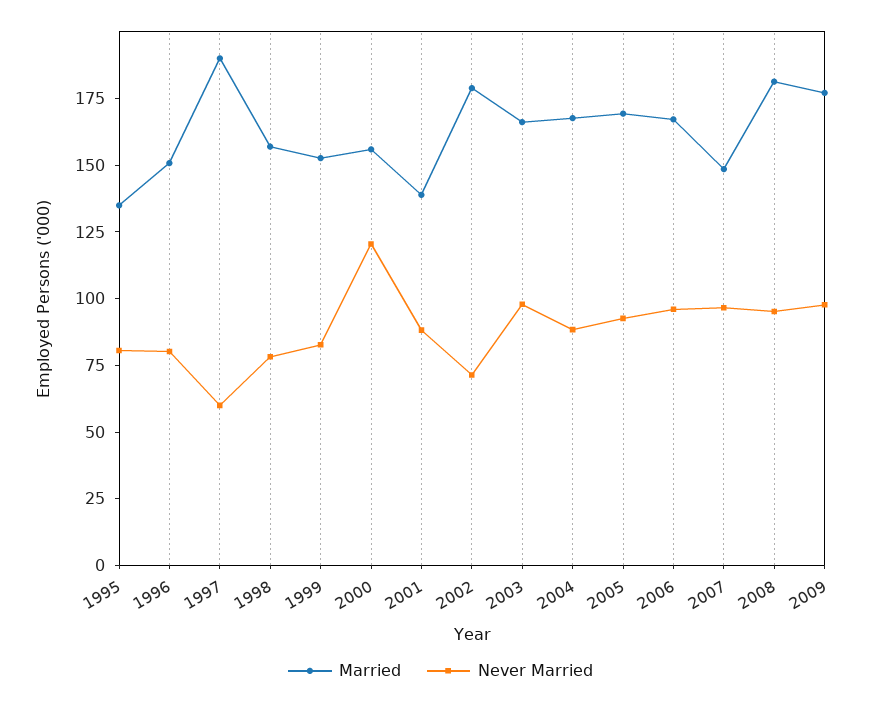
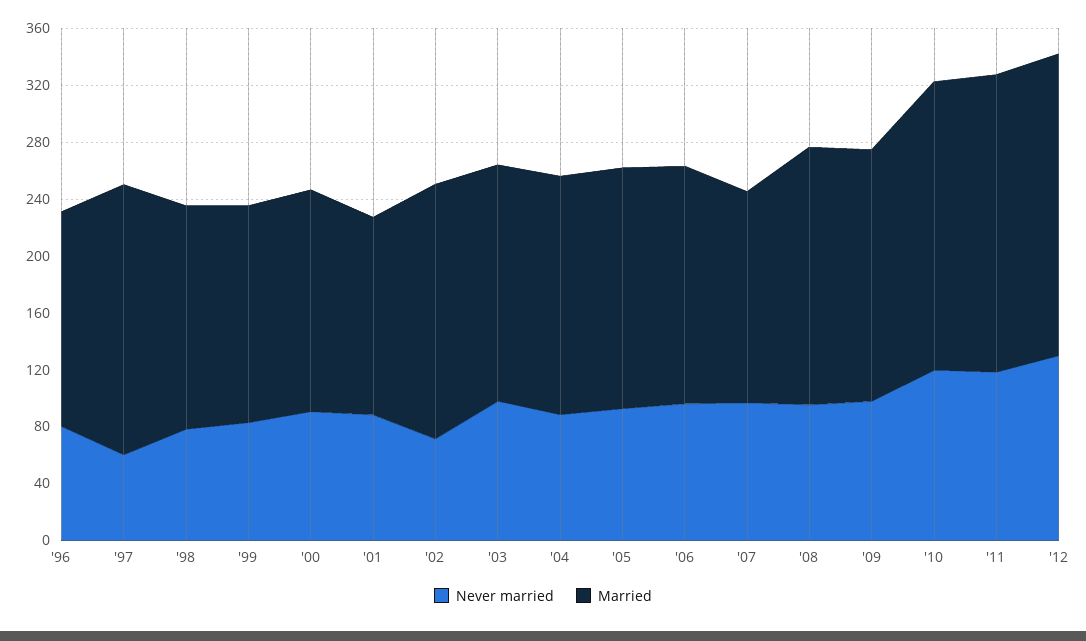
Married, 1995: 135 -> none
Never Married, 1995: 80 -> none
Never Married, 2000: 120 -> 90
Never Married, '10: none -> 120
Married, '10: none -> 200
Never Married, '11: none -> 120
Married, '11: none -> 210
Never Married, '12: none -> 130
Married, '12: none -> 210

